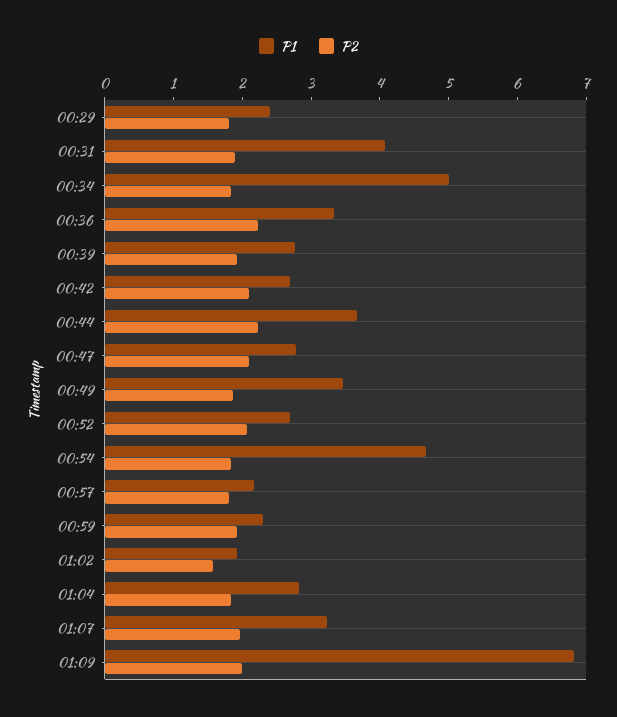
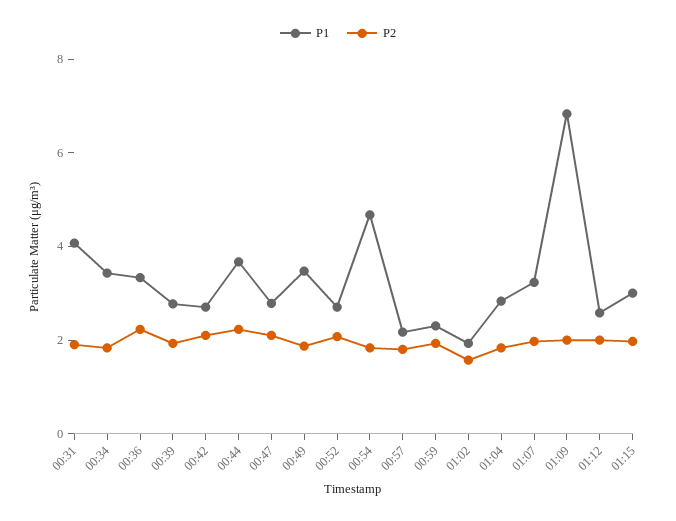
P1, 00:29: 2.4 -> none
P2, 00:29: 1.8 -> none
P1, 00:34: 5 -> 3.5
P1, 01:12: none -> 2.5
P2, 01:12: none -> 2
P1, 01:15: none -> 3
P2, 01:15: none -> 2

